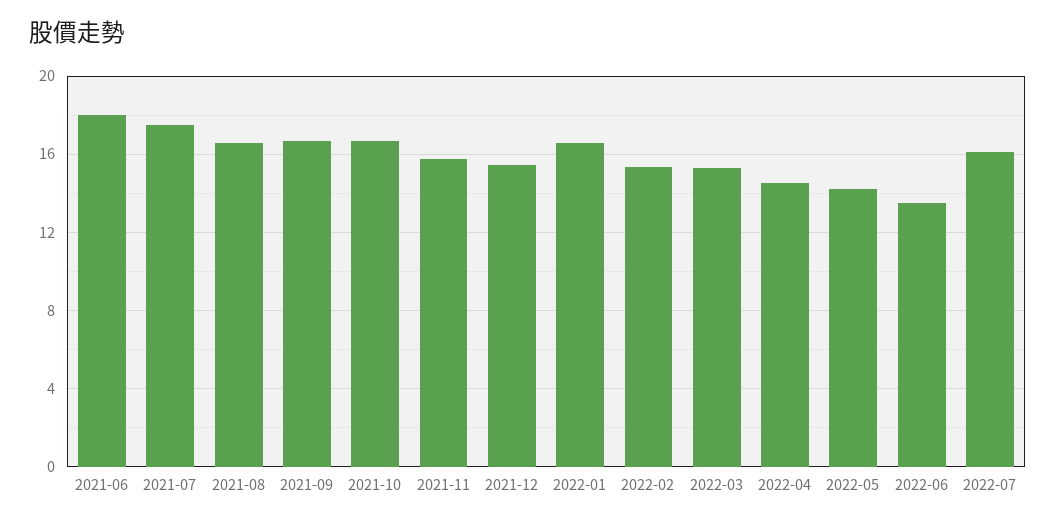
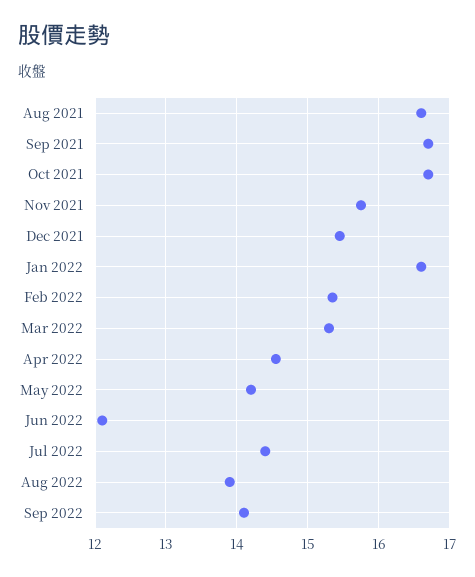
2021-06: 18 -> none
2021-07: 17.5 -> none
2022-06: 13.5 -> 12.1
2022-07: 16 -> 14.4
Aug 2022: none -> 13.9
Sep 2022: none -> 14.1

